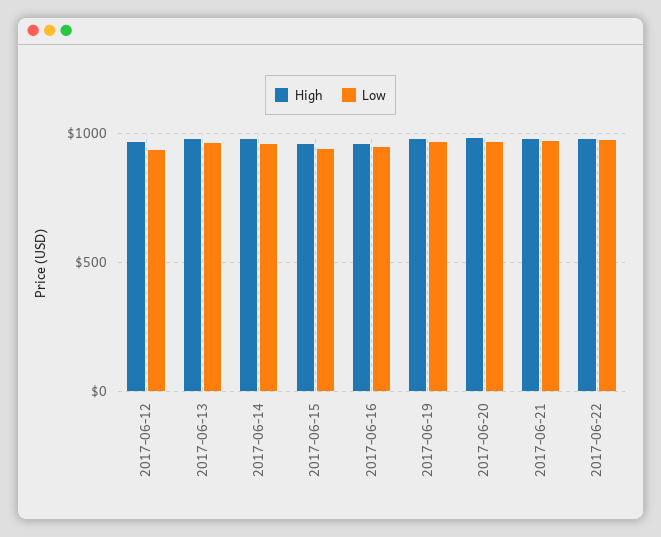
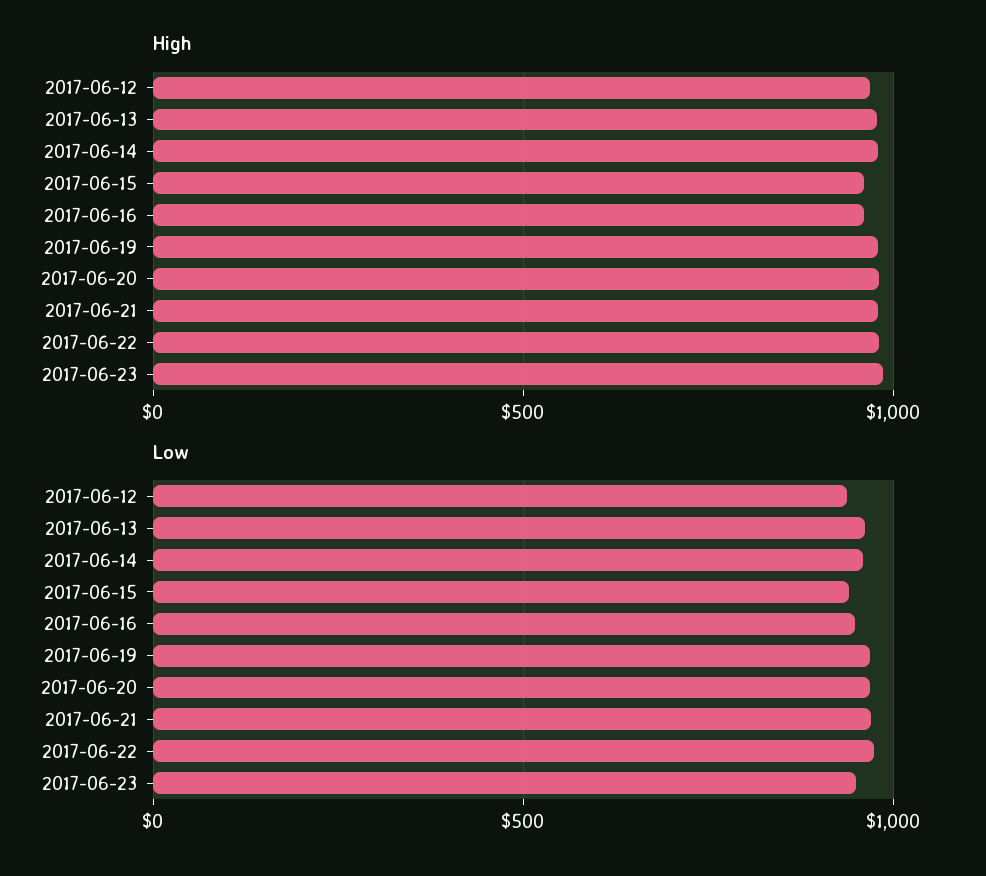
High, 2017-06-23: none -> 1000
Low, 2017-06-23: none -> 950

